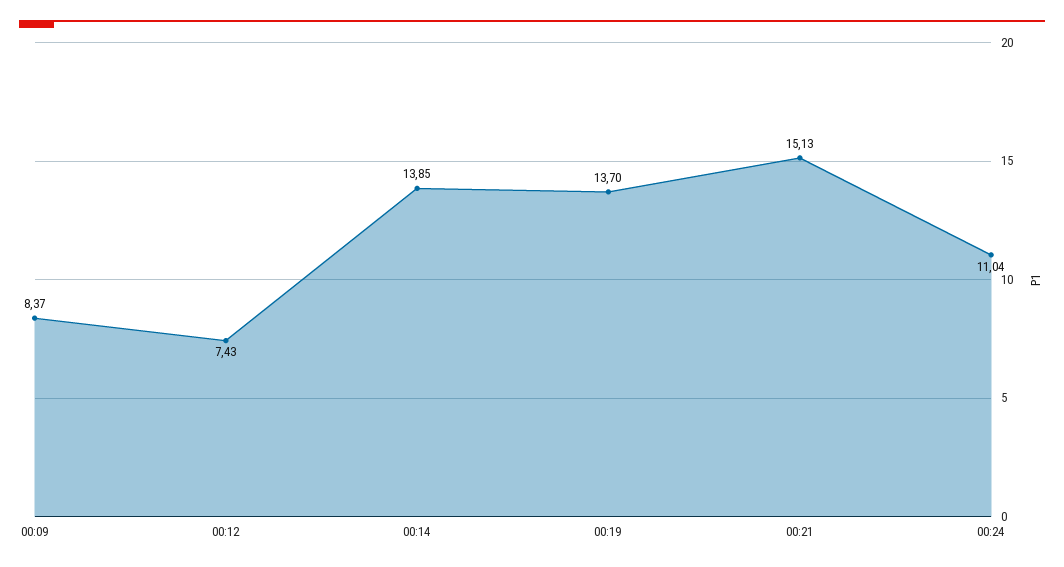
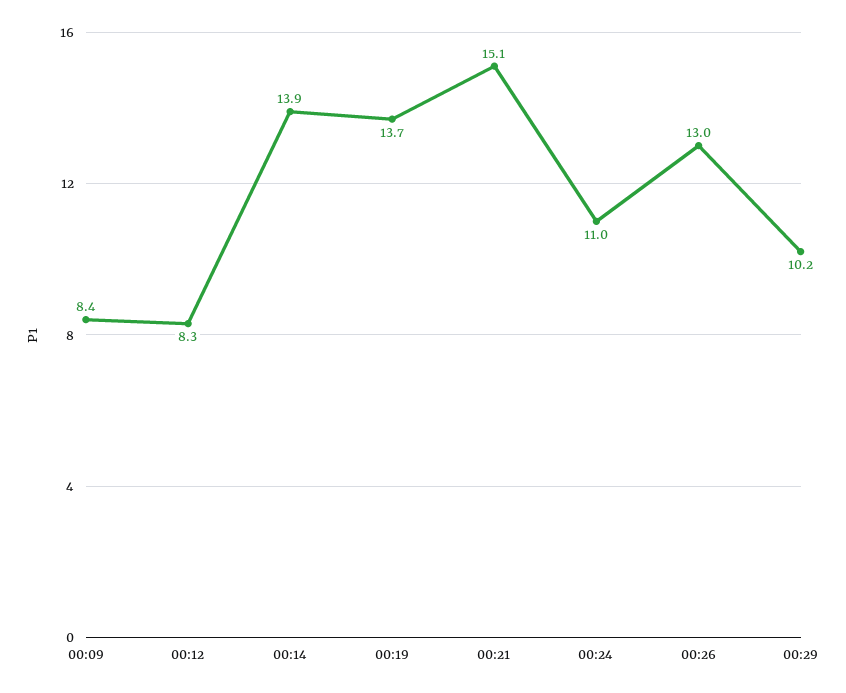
00:12: 7.43 -> 8.3
00:26: none -> 13
00:29: none -> 10.2

